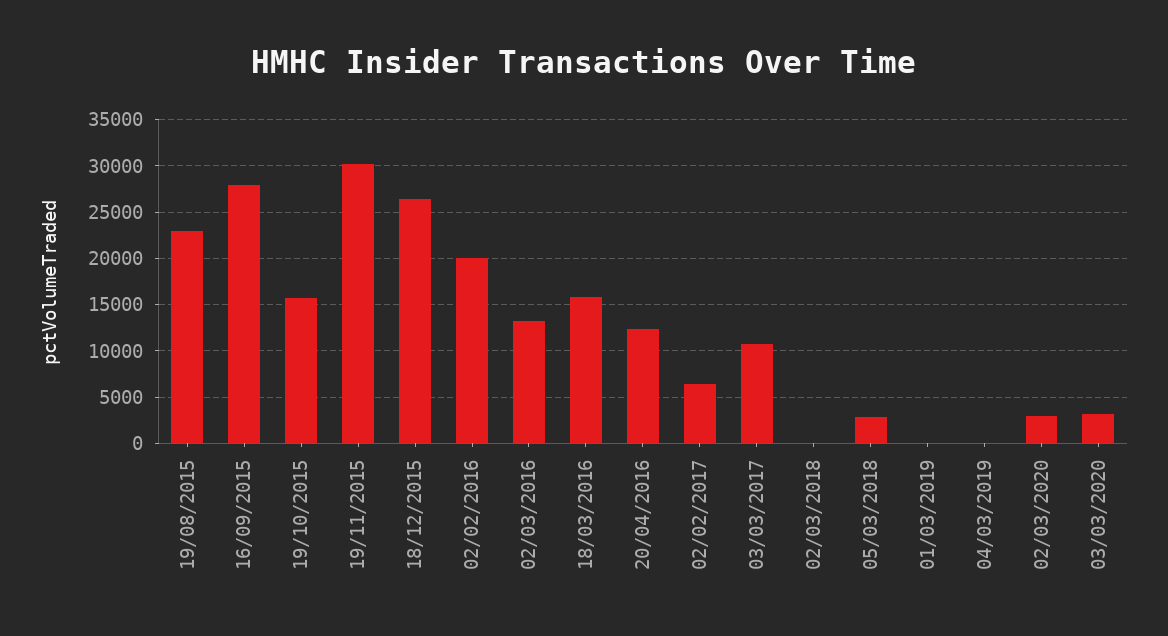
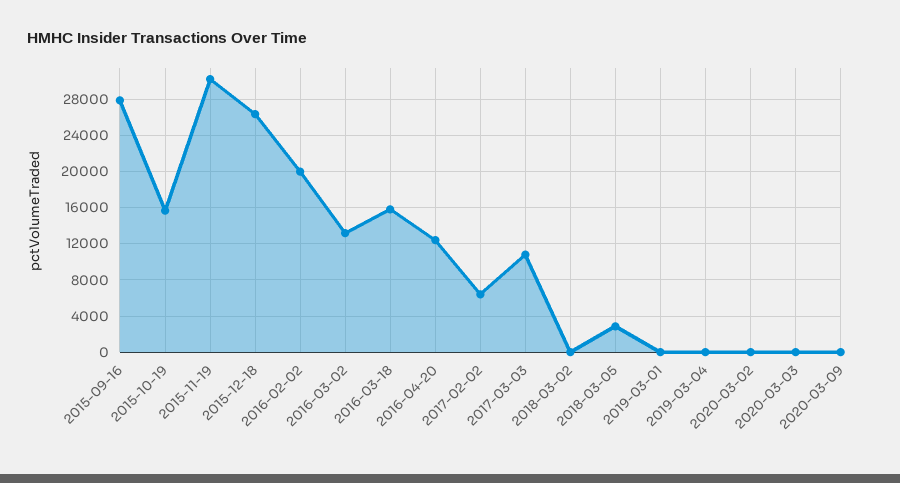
19/08/2015: 23000 -> none
02/03/2020: 3000 -> 0
03/03/2020: 3000 -> 0
2020-03-09: none -> 0

